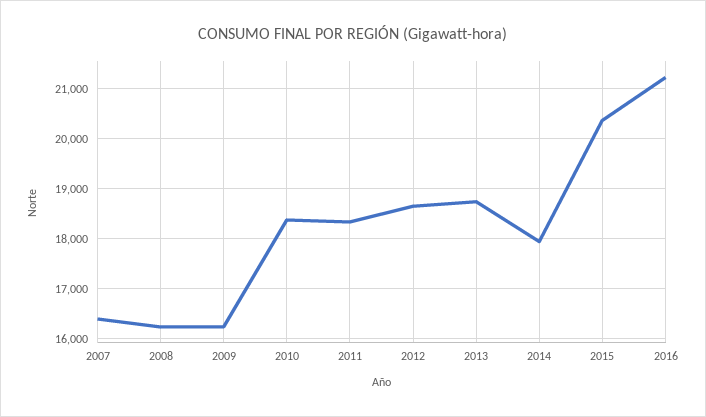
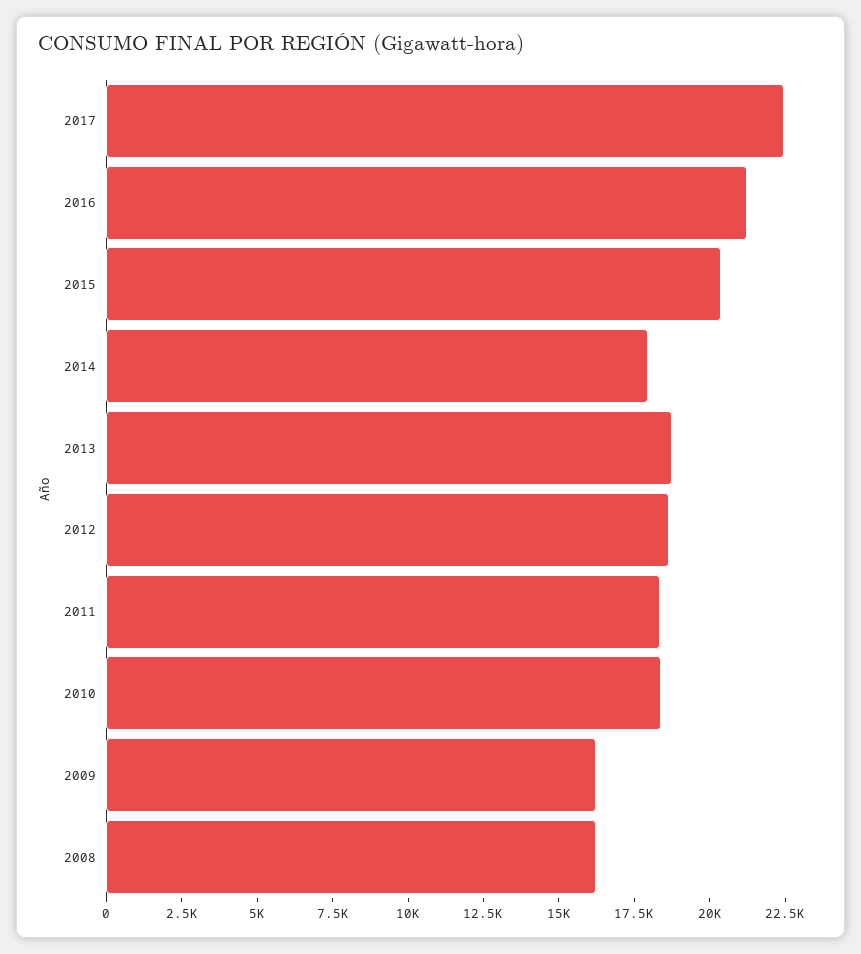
2007: 16400 -> none
2017: none -> 22500

